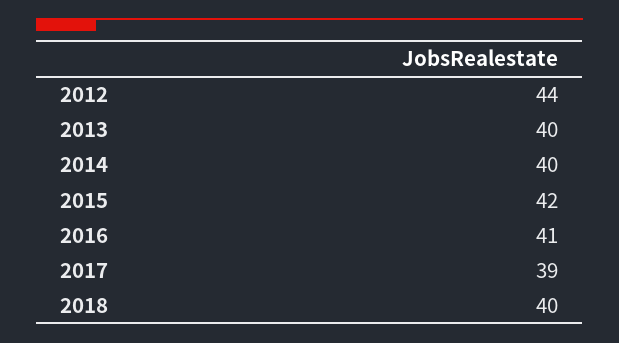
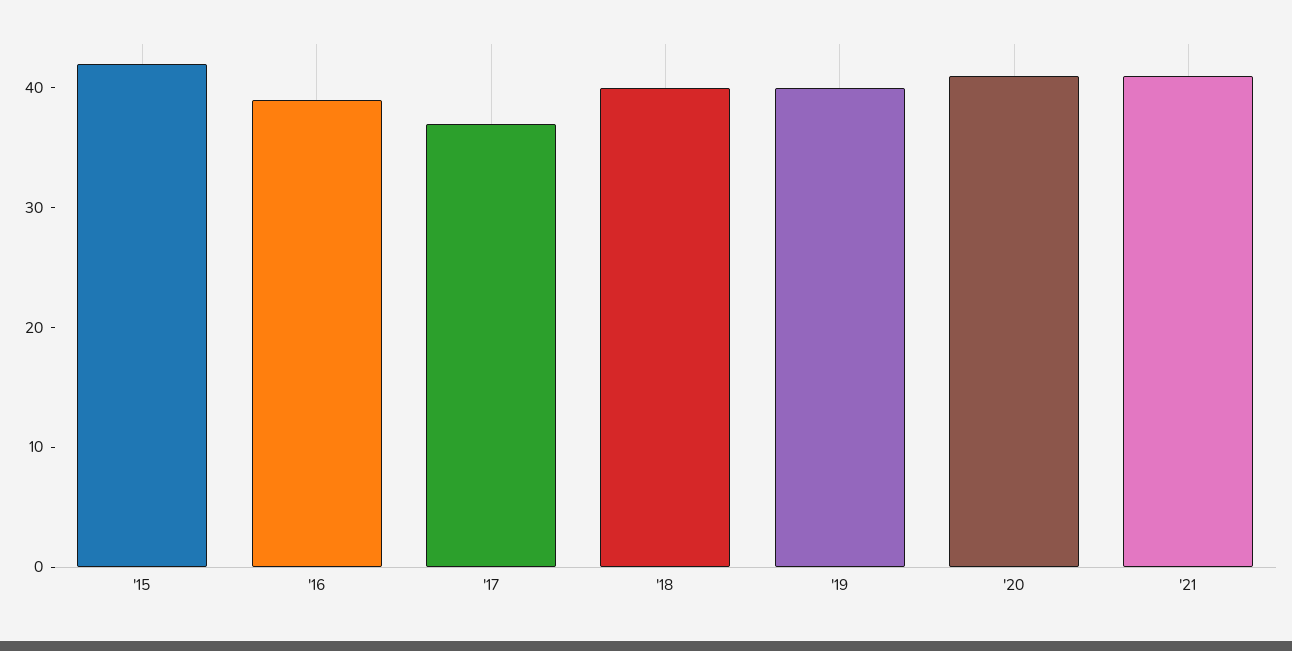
2012: 44 -> none
2013: 40 -> none
2014: 40 -> none
2016: 41 -> 39
2017: 39 -> 37
'19: none -> 40
'20: none -> 41
'21: none -> 41

